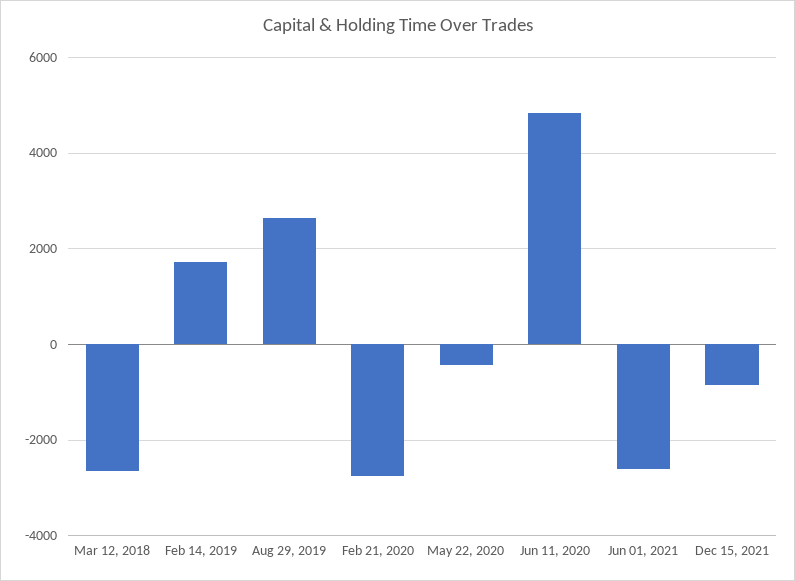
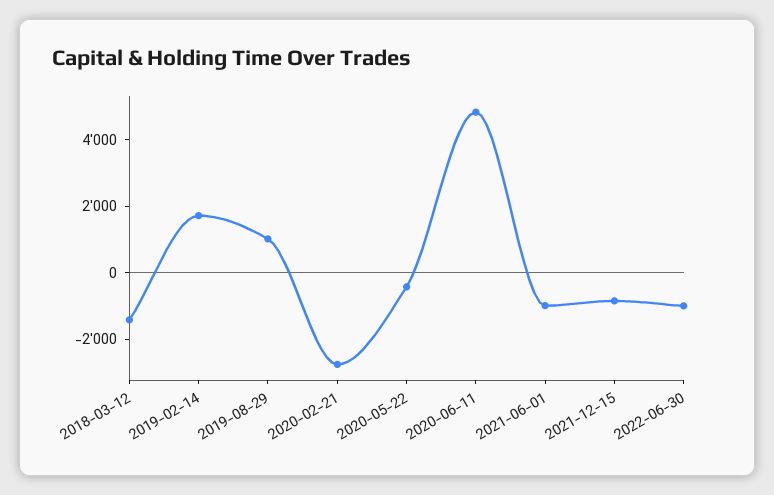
Mar 12, 2018: -2600 -> -1500
Aug 29, 2019: 2600 -> 1000
Jun 01, 2021: -2600 -> -1000
2022-06-30: none -> -1000

